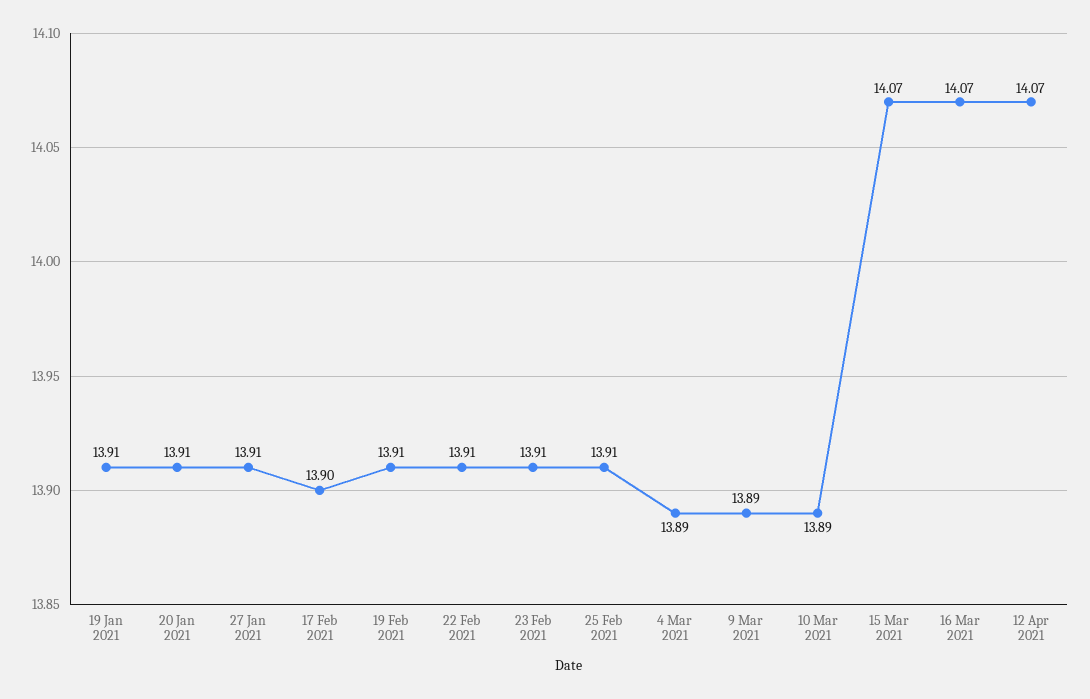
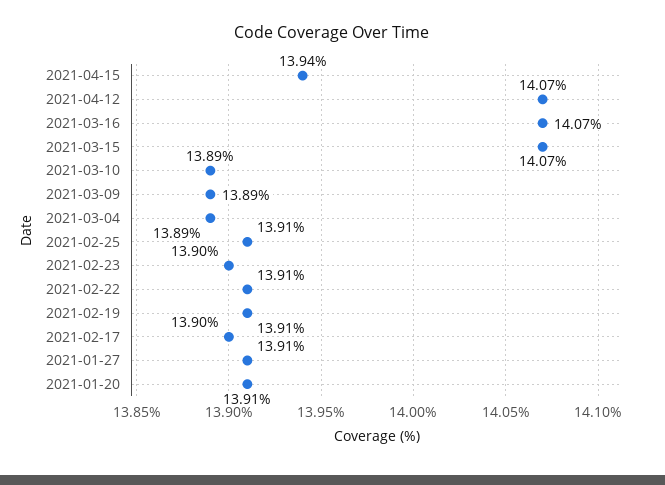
19 Jan 2021: 13.91 -> none
23 Feb 2021: 13.91 -> 13.9
2021-04-15: none -> 13.94

